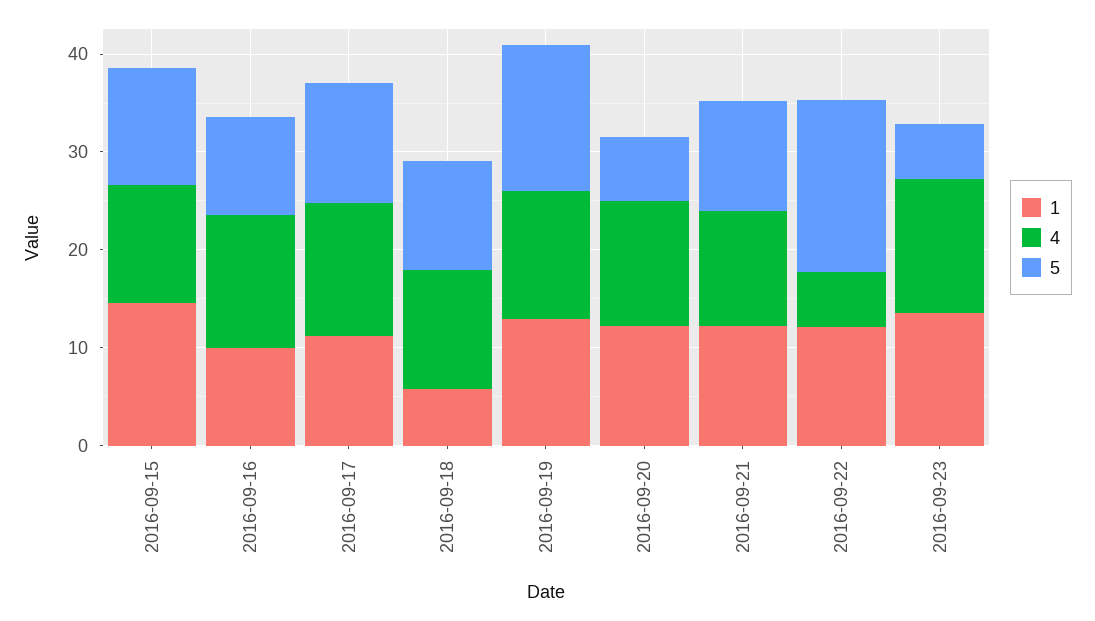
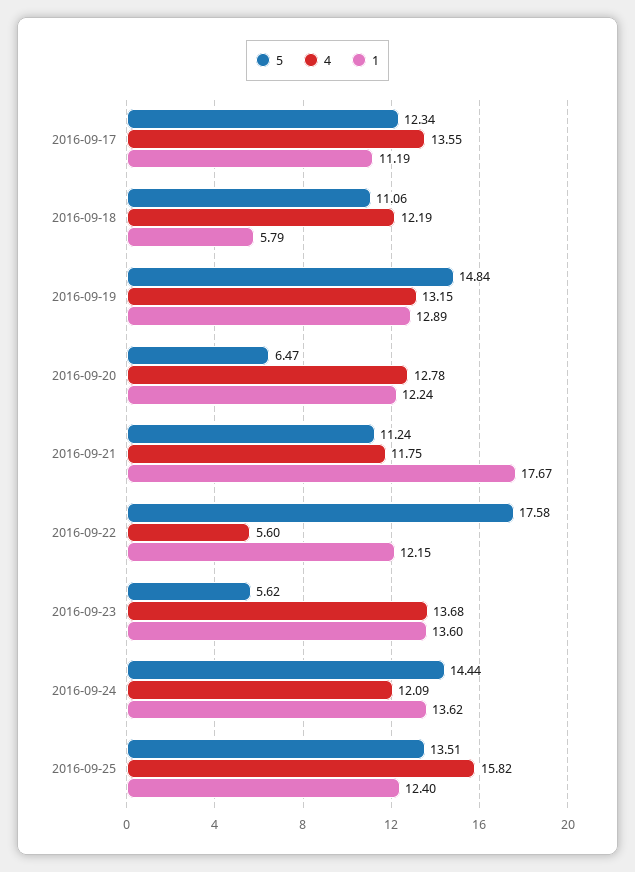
1, 2016-09-15: 14 -> none
4, 2016-09-15: 12 -> none
5, 2016-09-15: 12 -> none
1, 2016-09-16: 10 -> none
4, 2016-09-16: 14 -> none
5, 2016-09-16: 10 -> none
1, 2016-09-21: 12 -> 17.67
5, 2016-09-24: none -> 14.44
4, 2016-09-24: none -> 12.09
1, 2016-09-24: none -> 13.62
5, 2016-09-25: none -> 13.51
4, 2016-09-25: none -> 15.82
1, 2016-09-25: none -> 12.4

